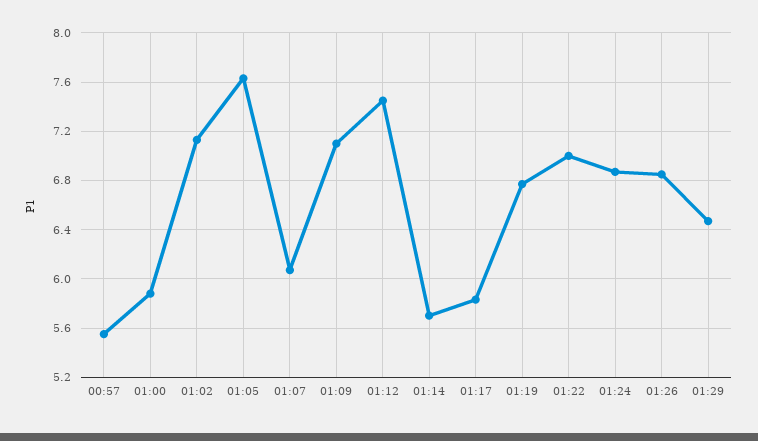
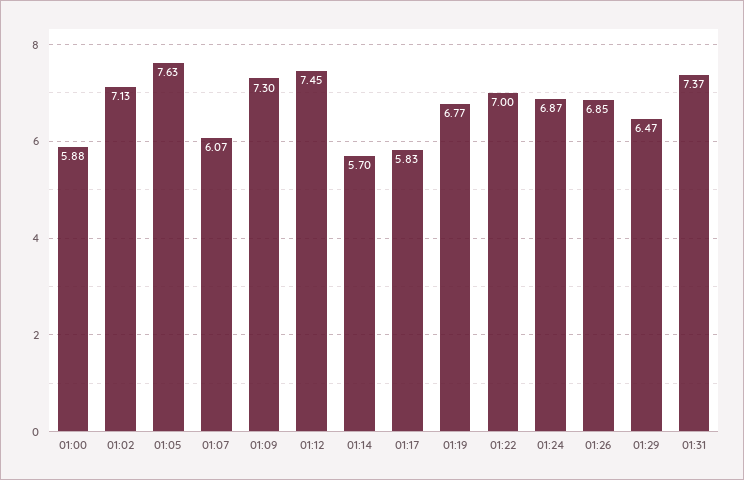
00:57: 5.55 -> none
01:09: 7.1 -> 7.3
01:31: none -> 7.37

